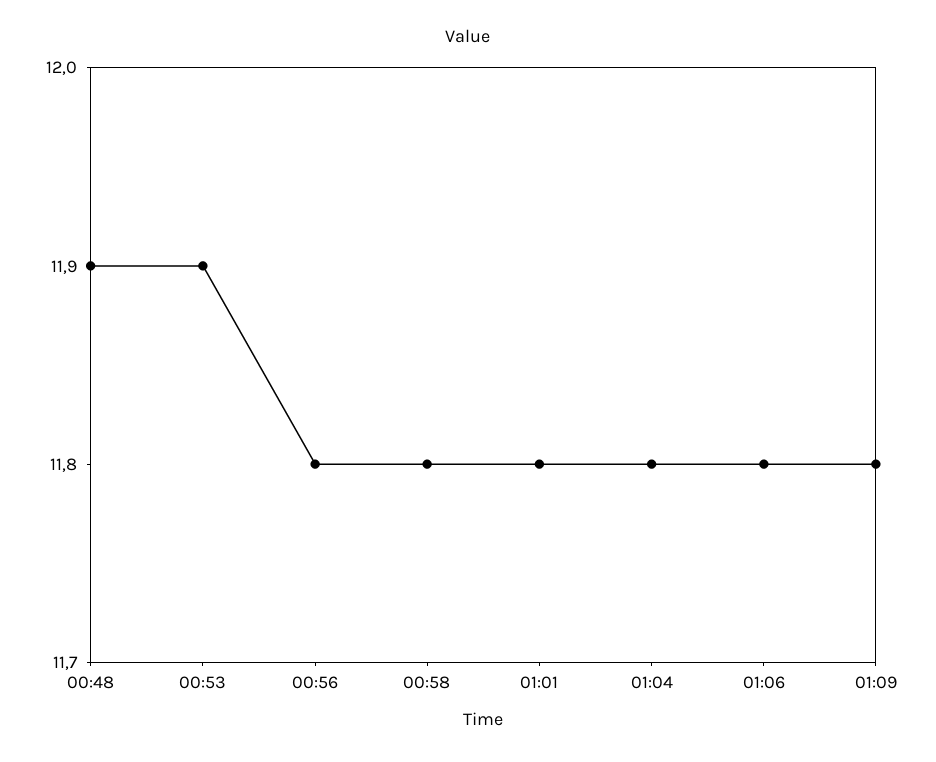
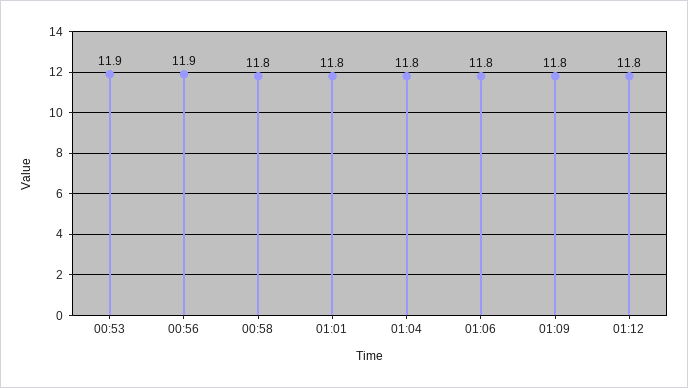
00:48: 11.9 -> none
00:56: 11.8 -> 11.9
01:12: none -> 11.8

